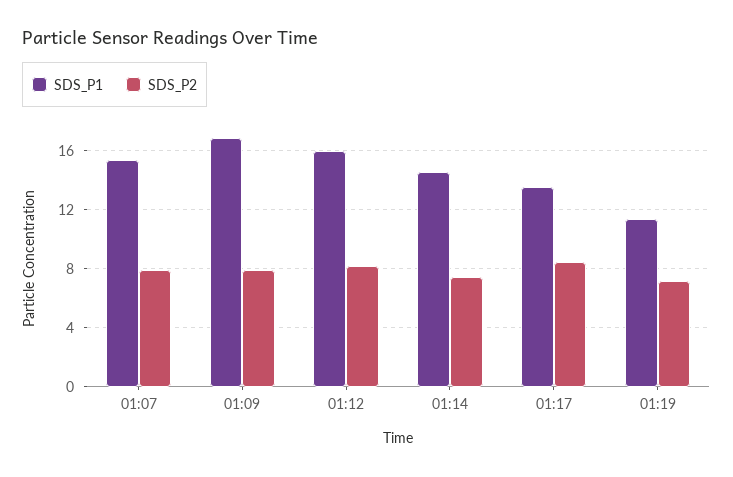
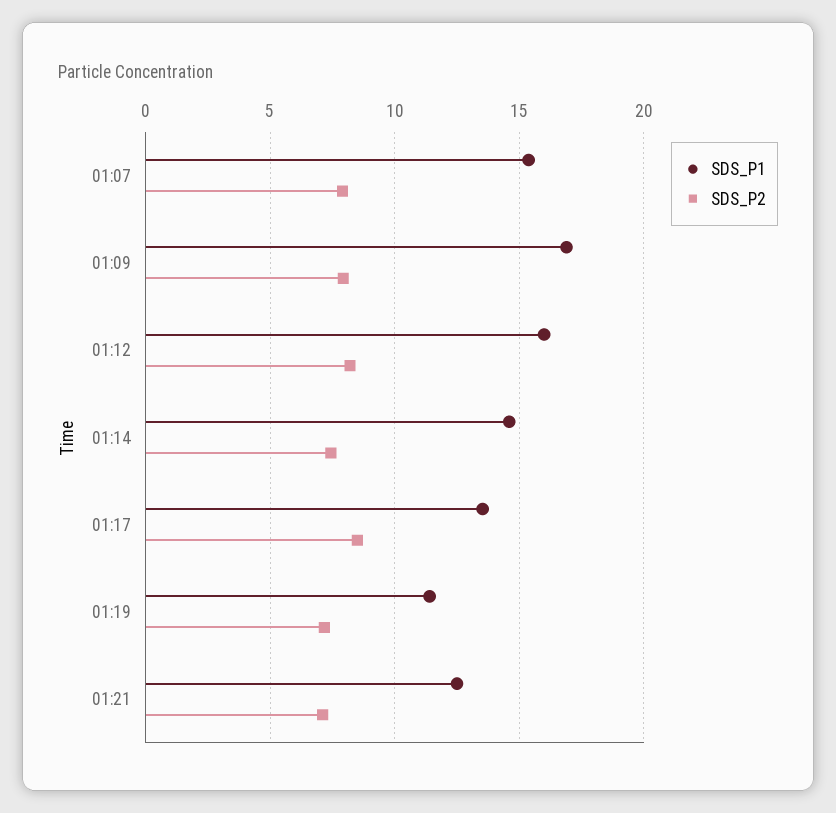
SDS_P1, 01:21: none -> 12.5
SDS_P2, 01:21: none -> 7

